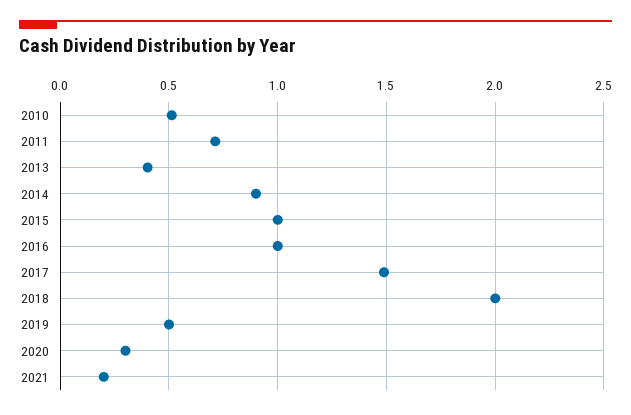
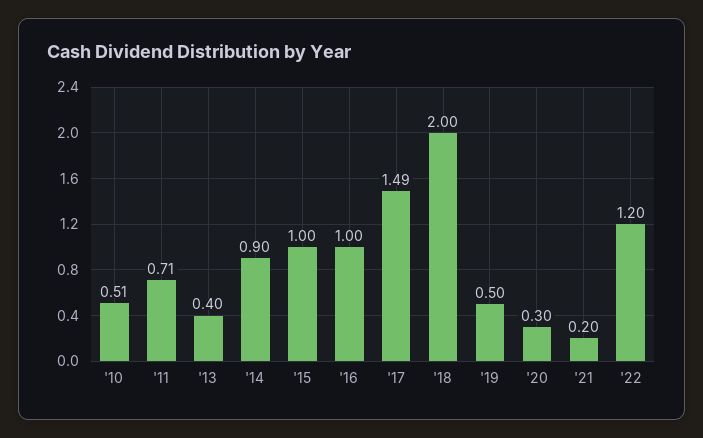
'22: none -> 1.2

